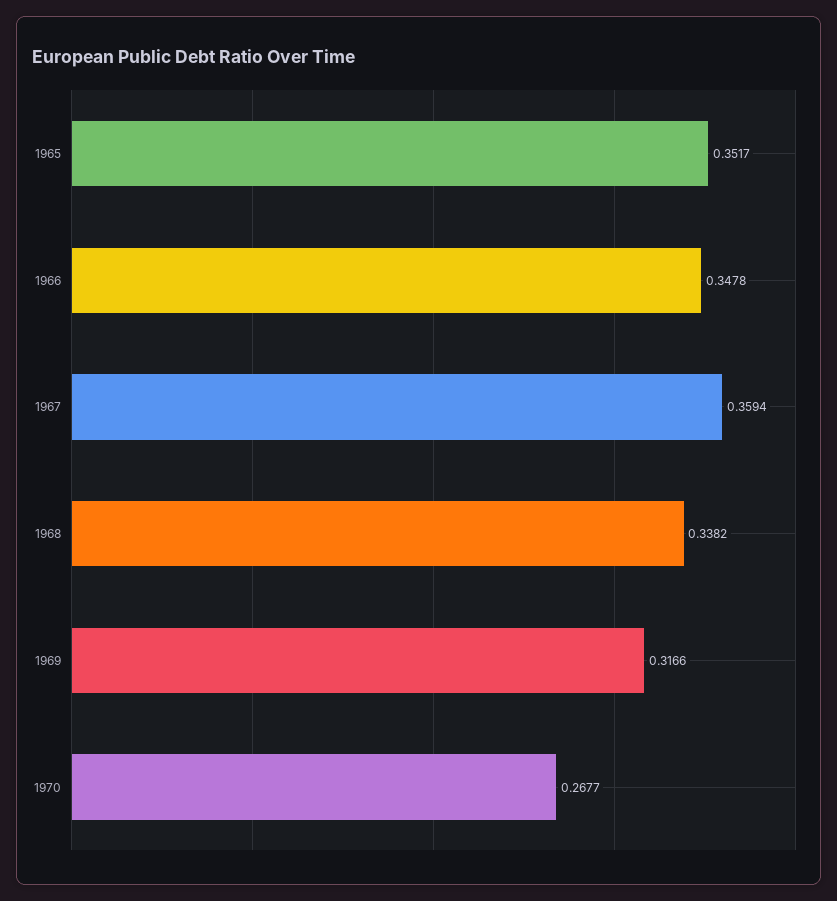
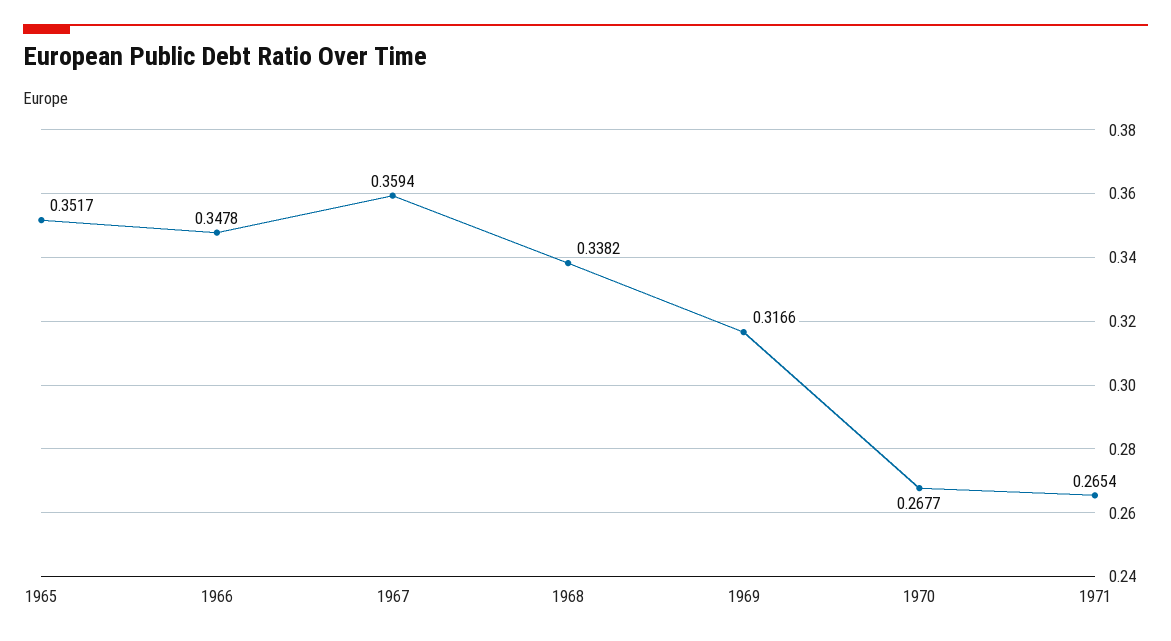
1971: none -> 0.2654

